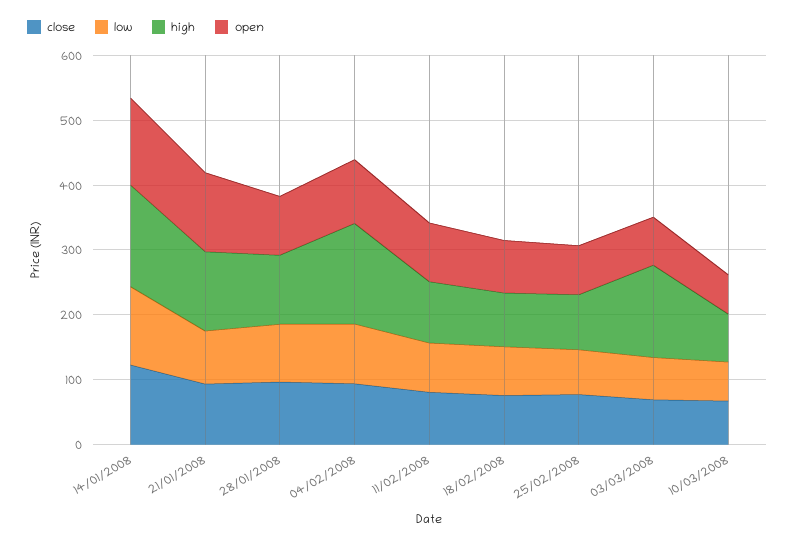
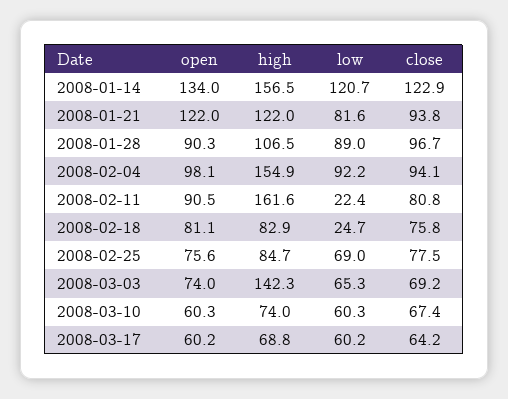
low, 11/02/2008: 80 -> 22.4
high, 11/02/2008: 100 -> 161.6
low, 18/02/2008: 80 -> 24.7
open, 2008-03-17: none -> 60.2
high, 2008-03-17: none -> 68.8
low, 2008-03-17: none -> 60.2
close, 2008-03-17: none -> 64.2

